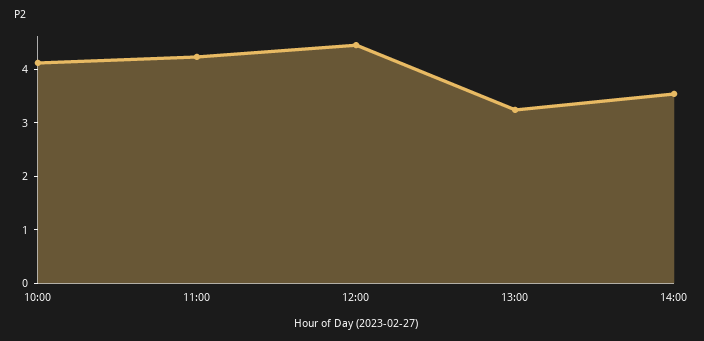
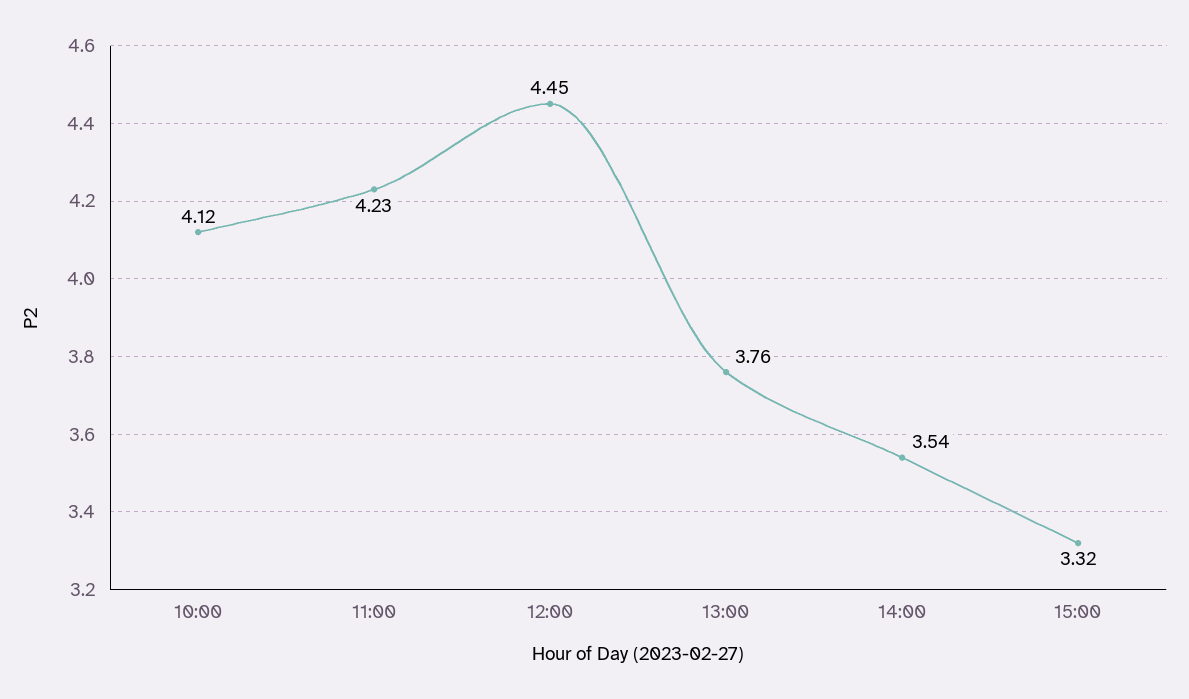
13:00: 3.2 -> 3.76
15:00: none -> 3.32

